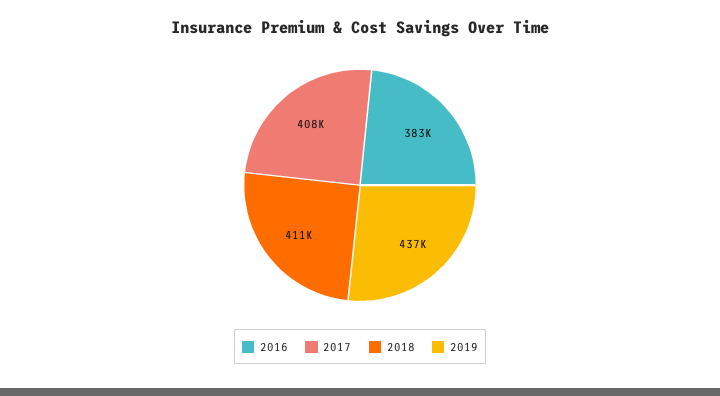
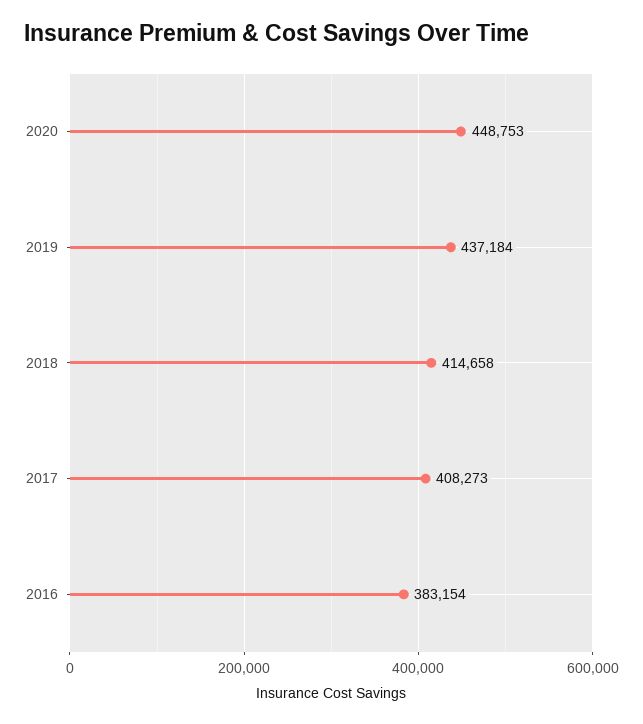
2018: 411000 -> 414658
2020: none -> 448753

